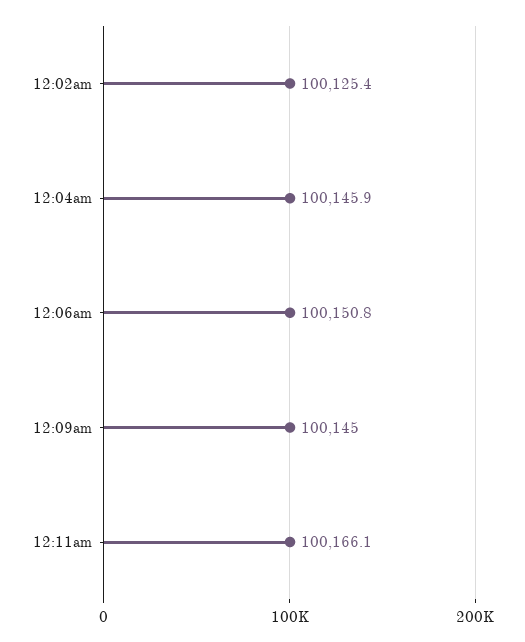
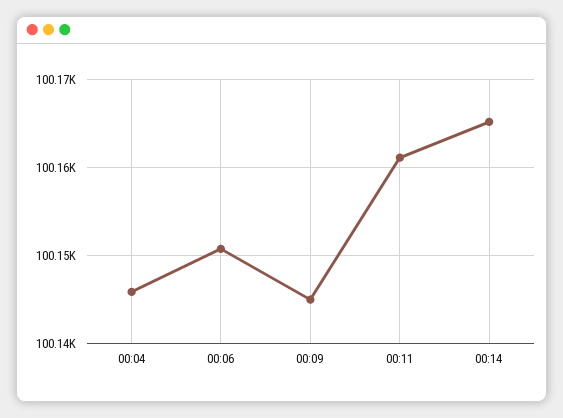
12:02am: 100125.4 -> none
12:11am: 100166.1 -> 100161
00:14: none -> 100165

